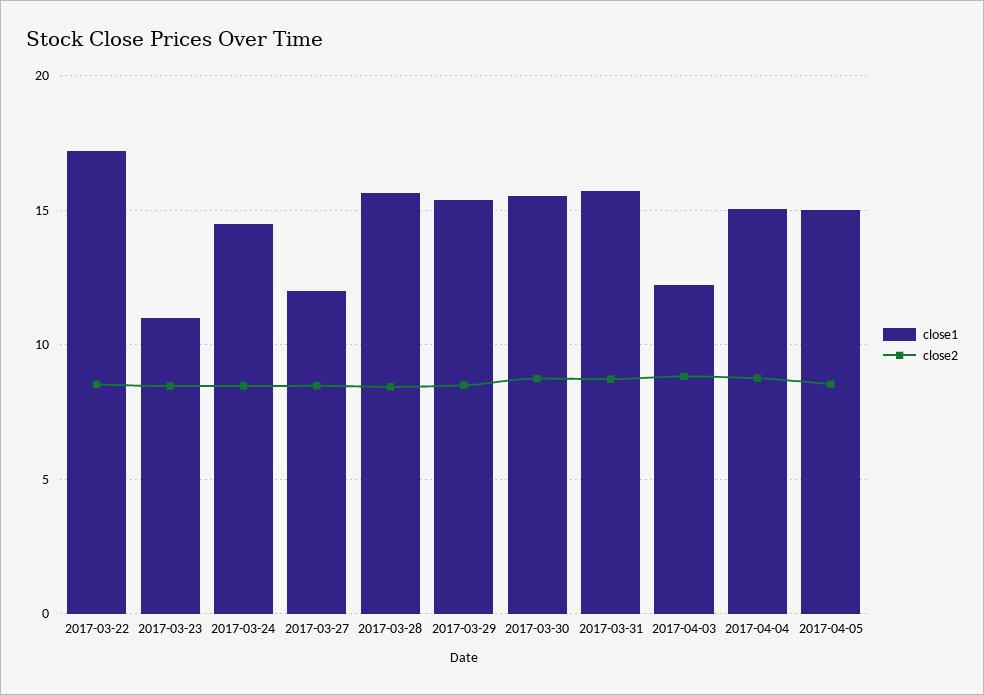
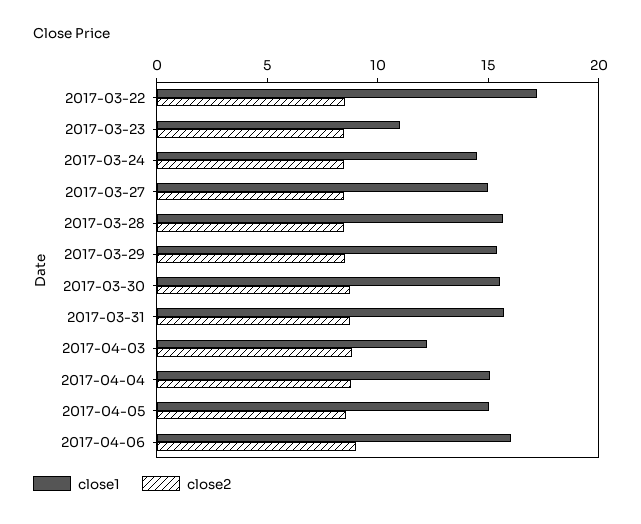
close1, 2017-03-27: 12 -> 15
close1, 2017-04-06: none -> 16
close2, 2017-04-06: none -> 9

